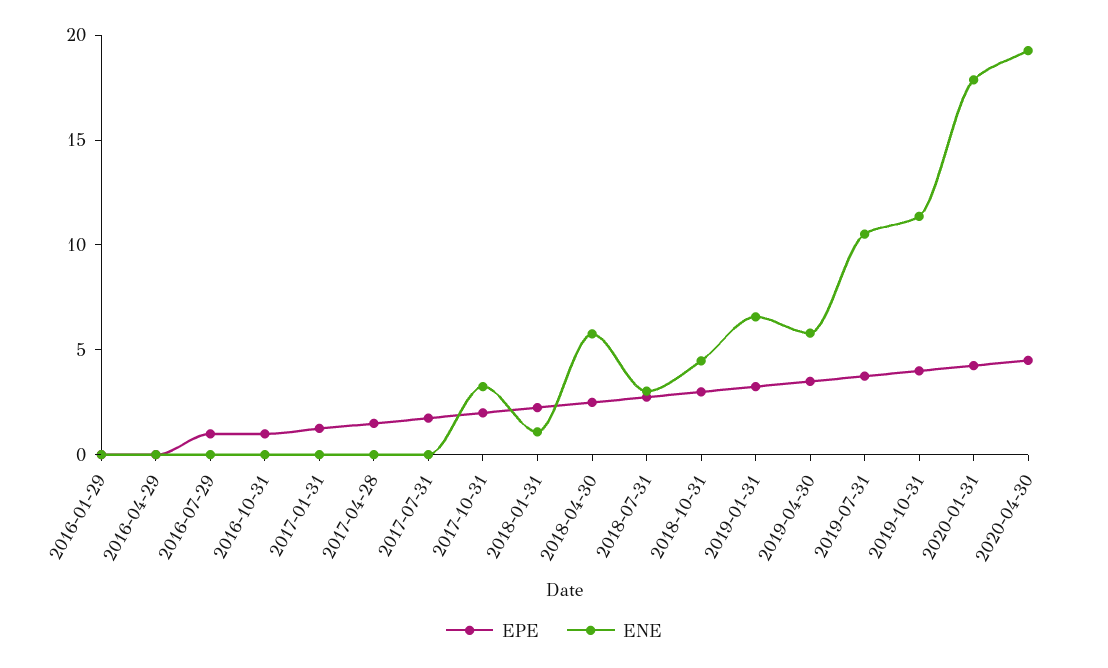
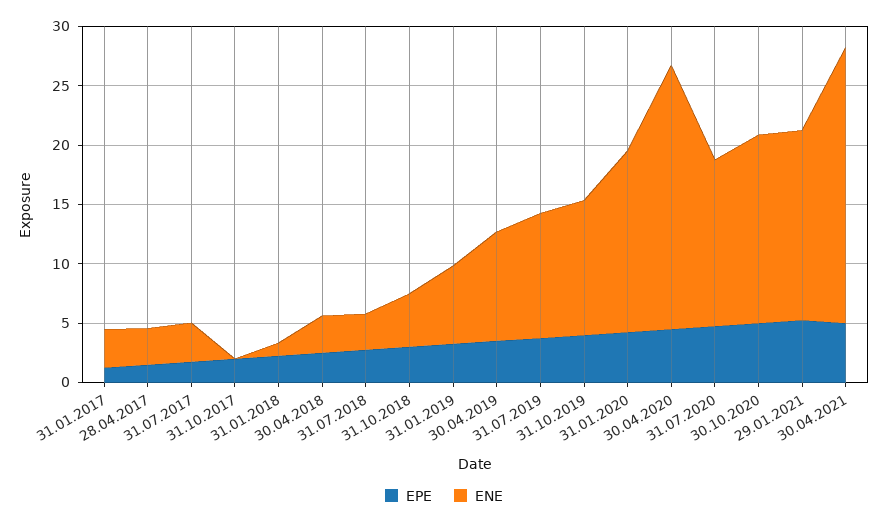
EPE, 2016-01-29: 0 -> none
ENE, 2016-01-29: 0 -> none
EPE, 2016-04-29: 0 -> none
ENE, 2016-04-29: 0 -> none
EPE, 2016-07-29: 1 -> none
ENE, 2016-07-29: 0 -> none
EPE, 2016-10-31: 1 -> none
ENE, 2016-10-31: 0 -> none
ENE, 2017-01-31: 0 -> 3
ENE, 2017-04-28: 0 -> 3
ENE, 2017-07-31: 0 -> 3
ENE, 2017-10-31: 3 -> 0
ENE, 2018-04-30: 6 -> 3
ENE, 2019-04-30: 6 -> 9
ENE, 2020-01-31: 18 -> 15
ENE, 2020-04-30: 19 -> 22
EPE, 31.07.2020: none -> 5
ENE, 31.07.2020: none -> 14
EPE, 30.10.2020: none -> 5
ENE, 30.10.2020: none -> 16
EPE, 29.01.2021: none -> 5
ENE, 29.01.2021: none -> 16
EPE, 30.04.2021: none -> 5
ENE, 30.04.2021: none -> 23

